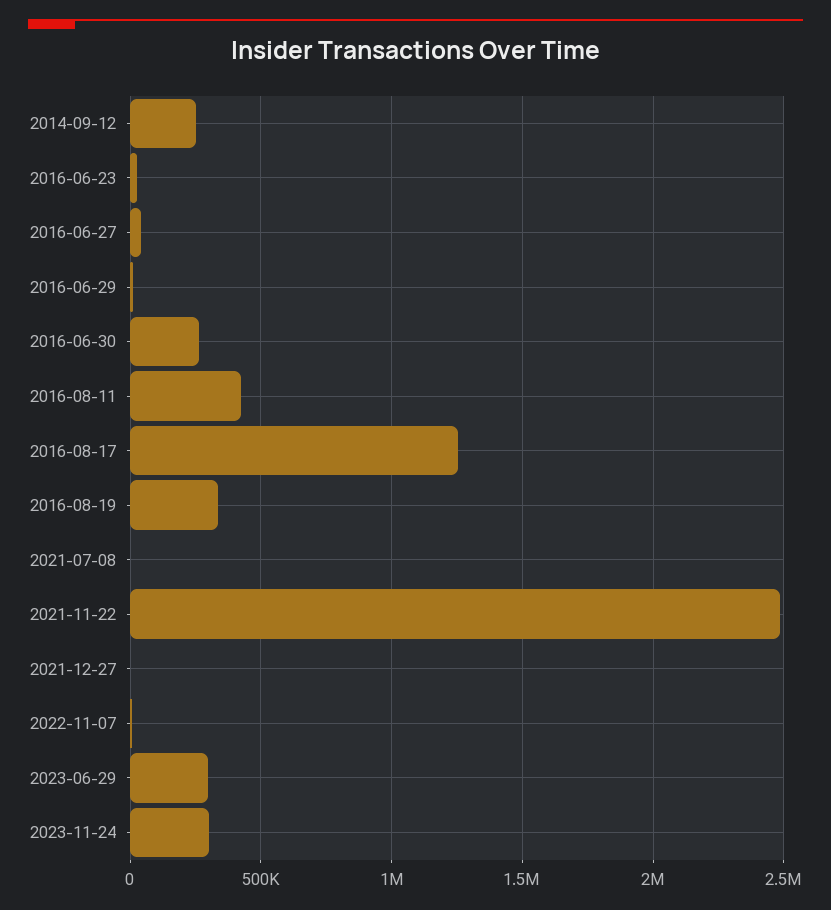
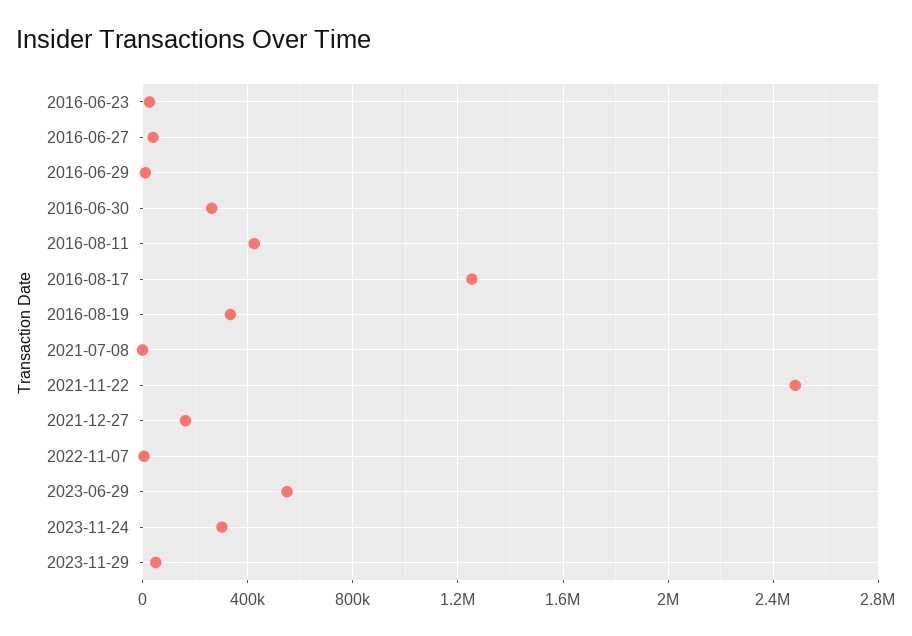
2014-09-12: 250000 -> none
2021-12-27: 0 -> 150000
2023-06-29: 300000 -> 550000
2023-11-29: none -> 50000

